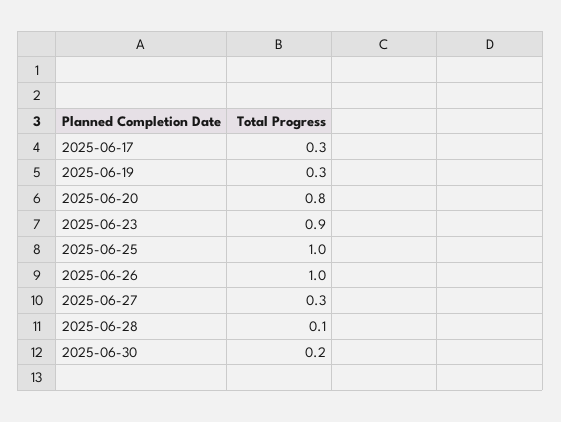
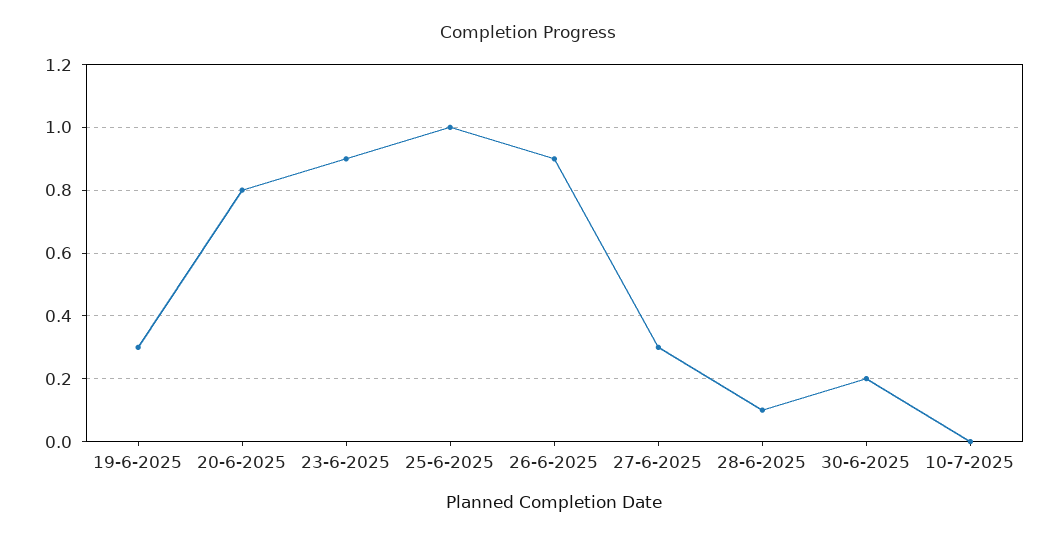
2025-06-17: 0.3 -> none
2025-06-26: 1 -> 0.9
10-7-2025: none -> 0

